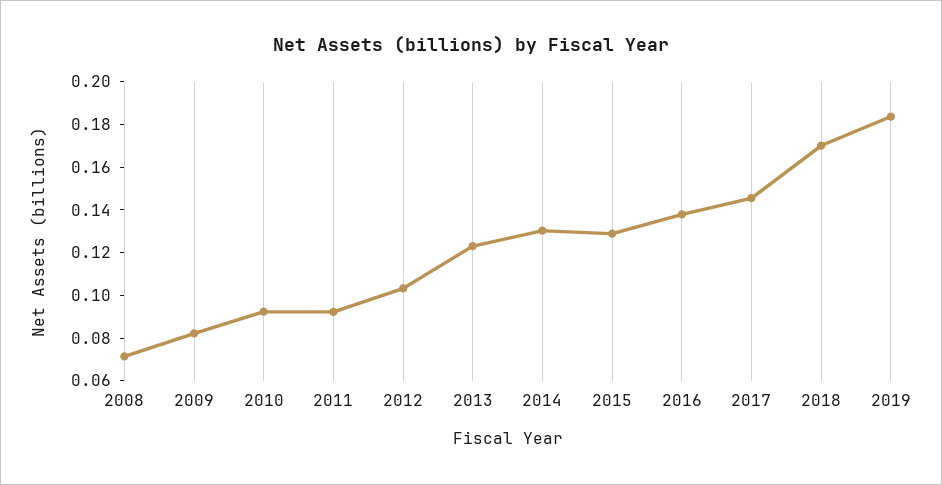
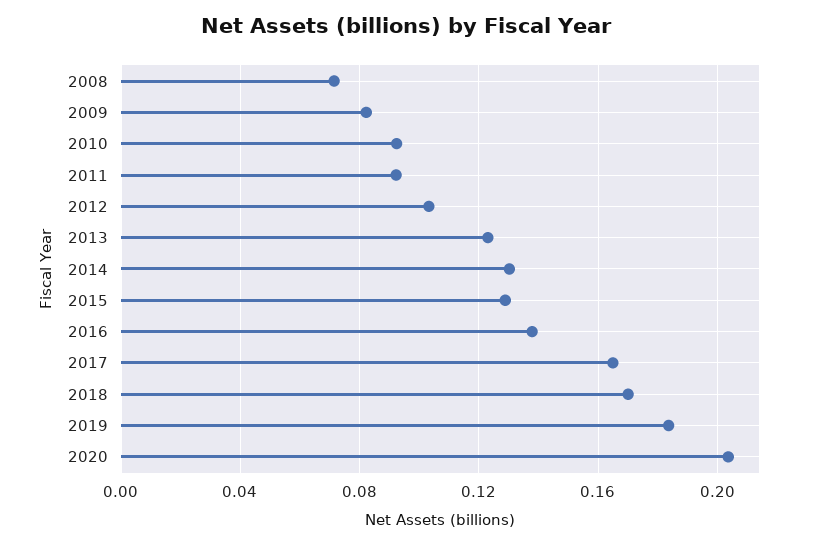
2017: 0.145 -> 0.165
2020: none -> 0.205

